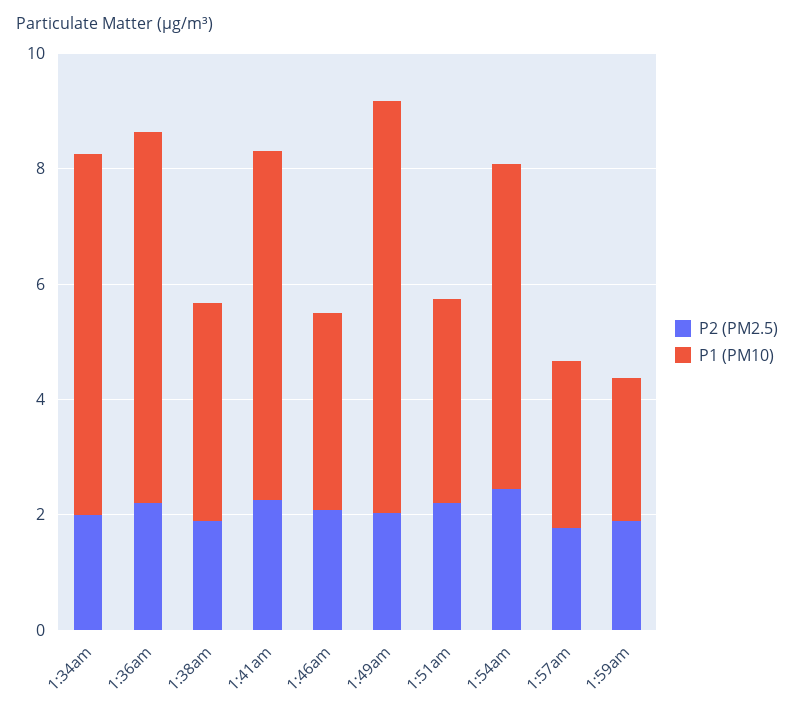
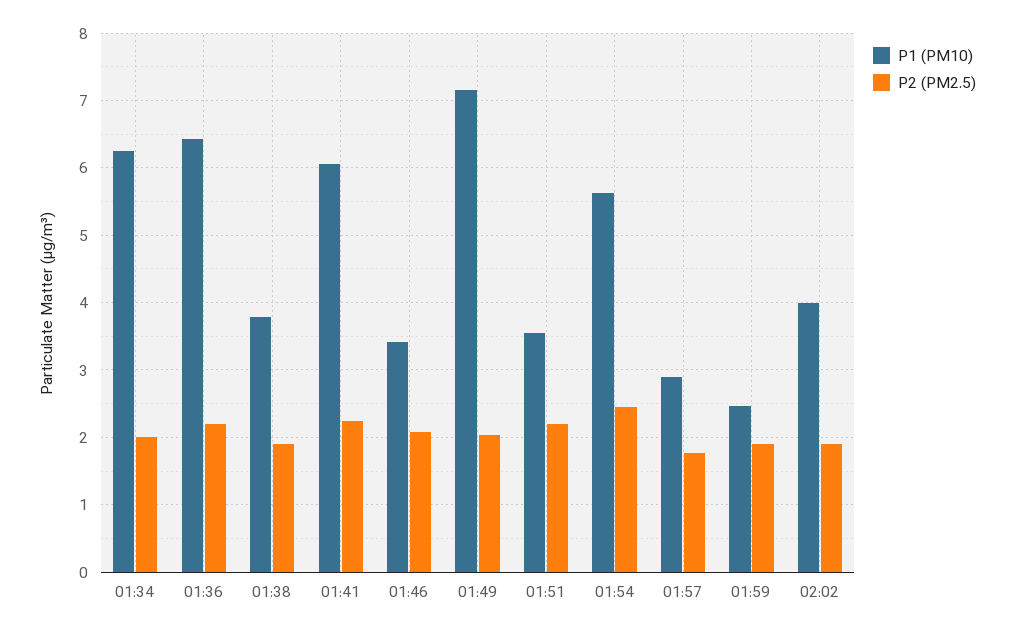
P1 (PM10), 02:02: none -> 4
P2 (PM2.5), 02:02: none -> 1.9

